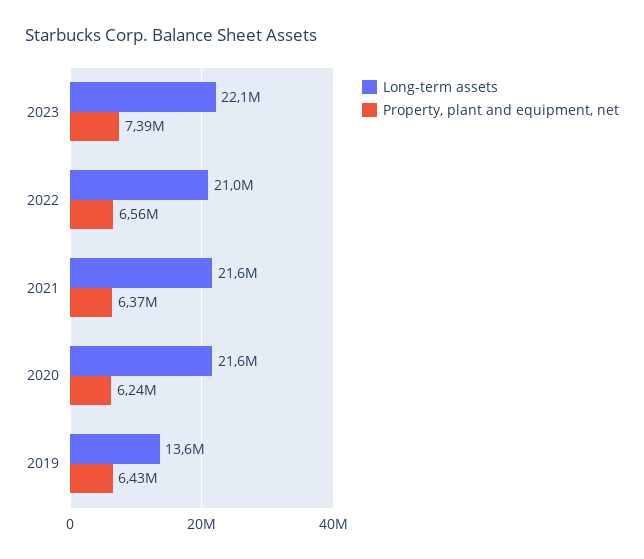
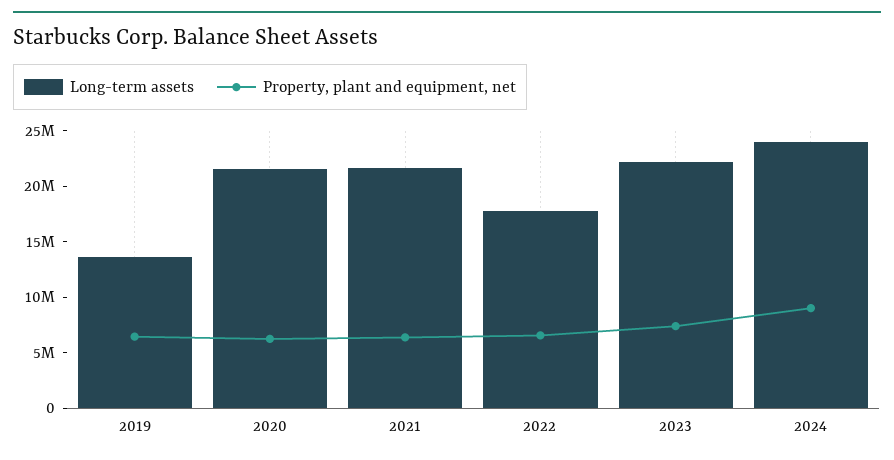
Long-term assets, 2022: 21000000 -> 18000000
Long-term assets, 2024: none -> 24000000
Property, plant and equipment, net, 2024: none -> 9000000

